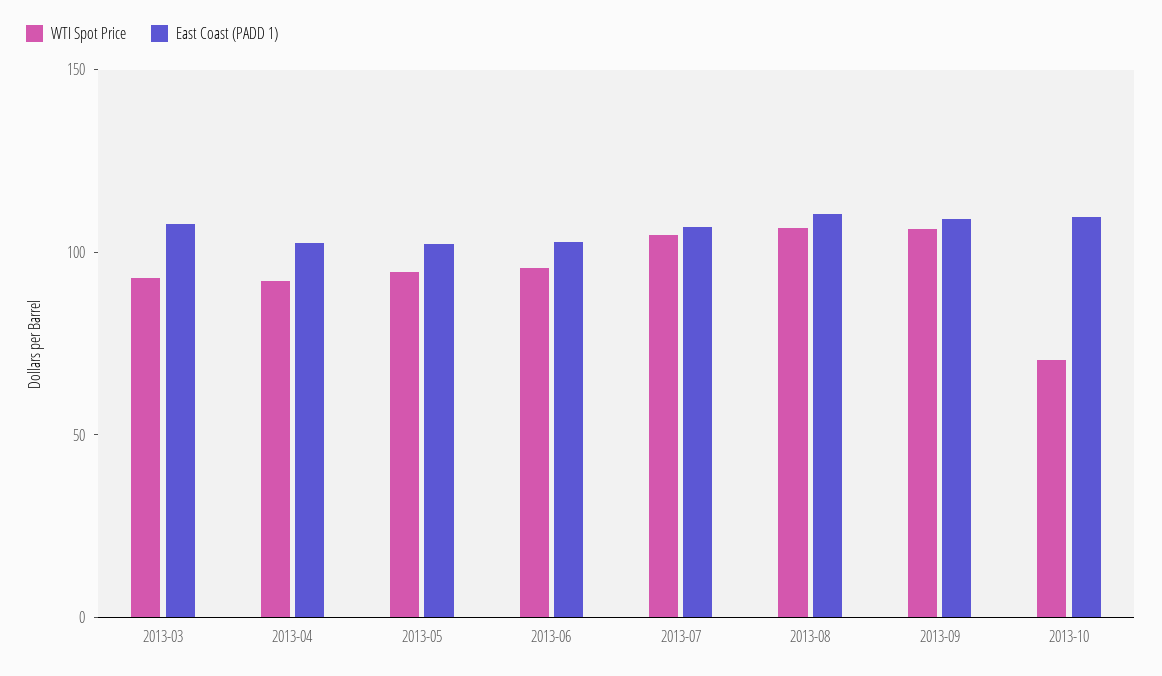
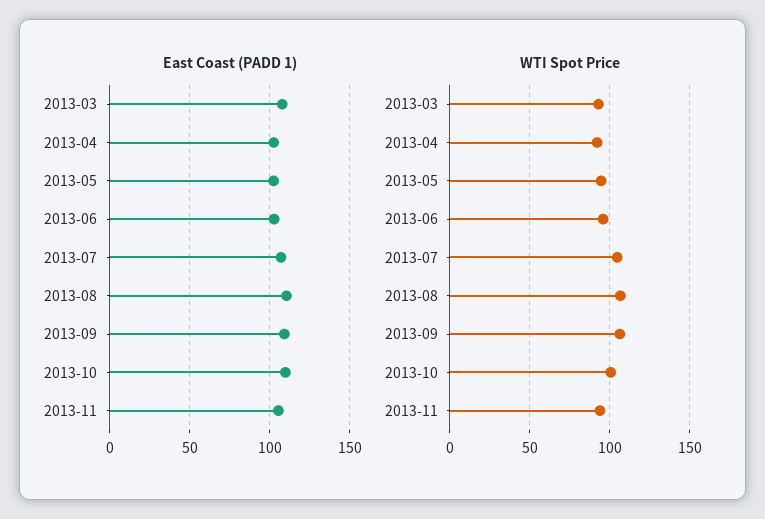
WTI Spot Price, 2013-10: 70 -> 100
East Coast (PADD 1), 2013-11: none -> 105
WTI Spot Price, 2013-11: none -> 95

